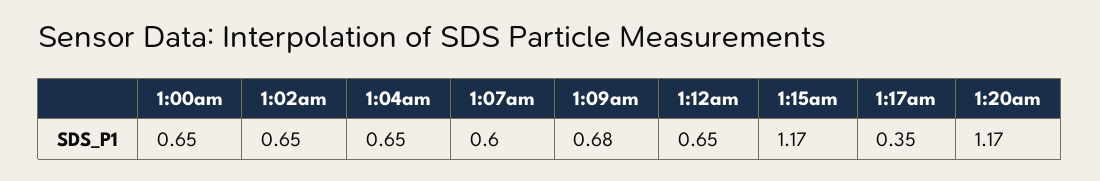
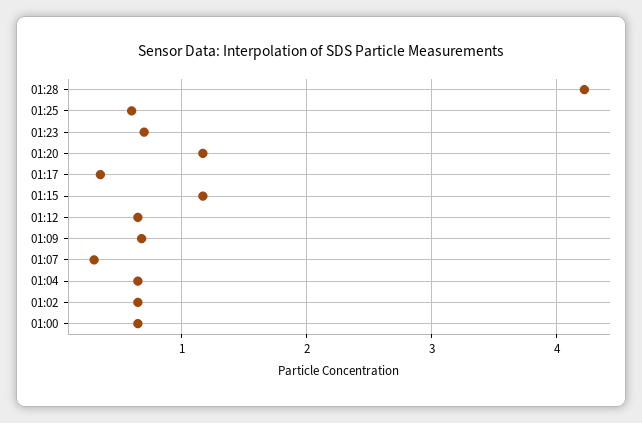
1:07am: 0.6 -> 0.3
01:28: none -> 4.2
01:25: none -> 0.6
01:23: none -> 0.7

